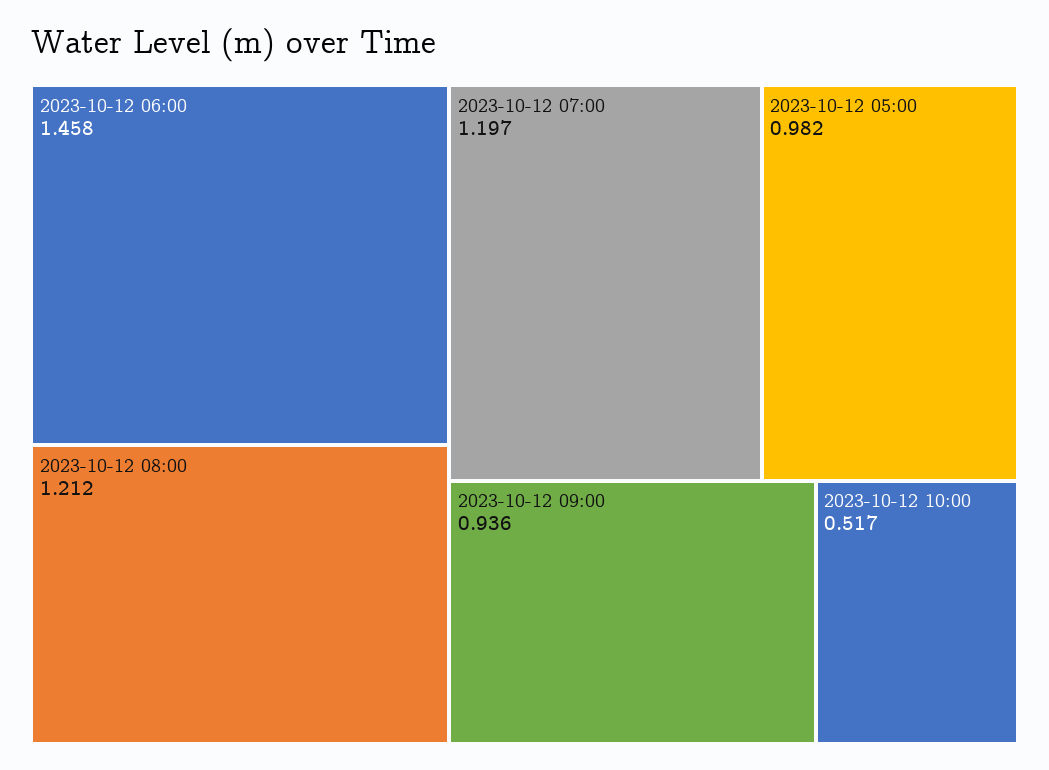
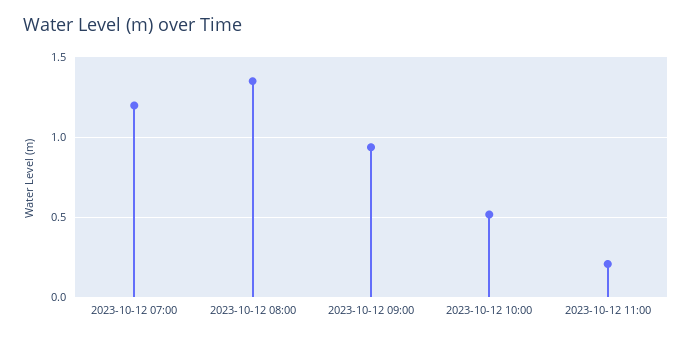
2023-10-12 06:00: 1.458 -> none
2023-10-12 08:00: 1.212 -> 1.35
2023-10-12 05:00: 0.982 -> none
2023-10-12 11:00: none -> 0.2

